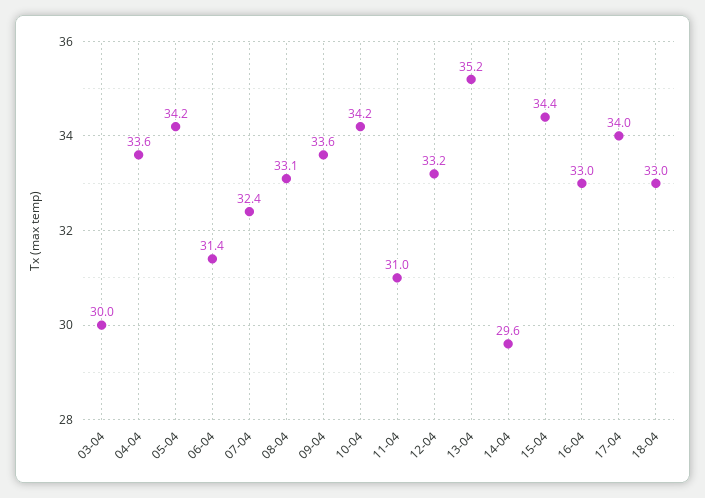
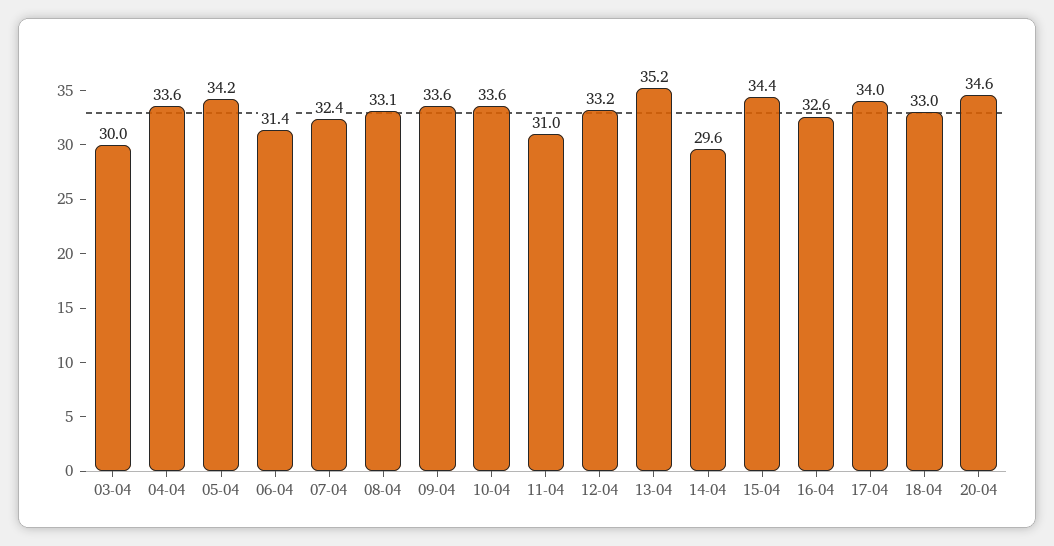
10-04: 34.2 -> 33.6
16-04: 33 -> 32.6
20-04: none -> 34.6

